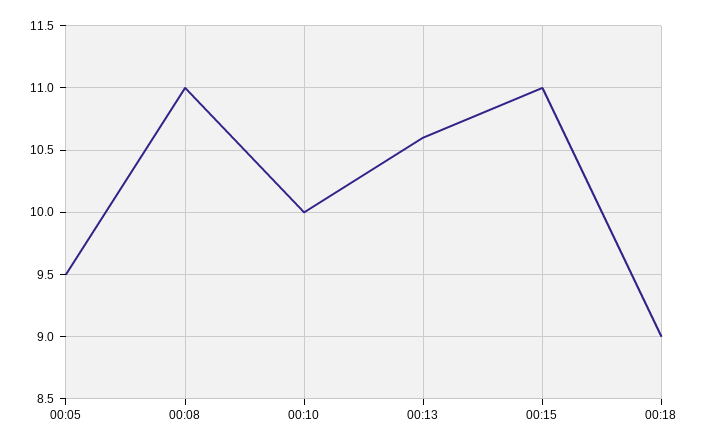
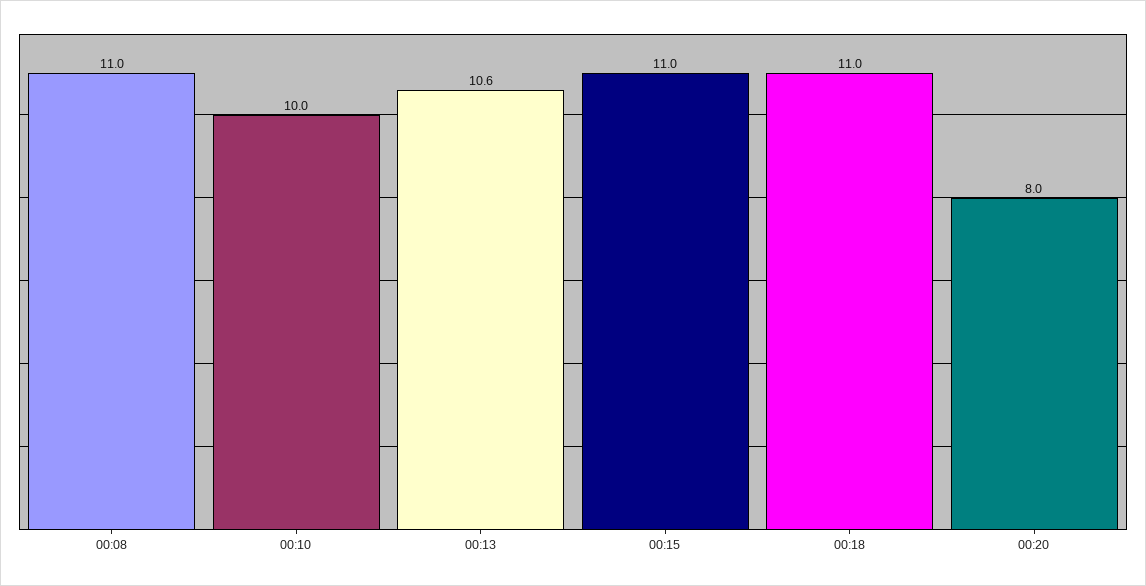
00:05: 9.5 -> none
00:18: 9 -> 11
00:20: none -> 8

